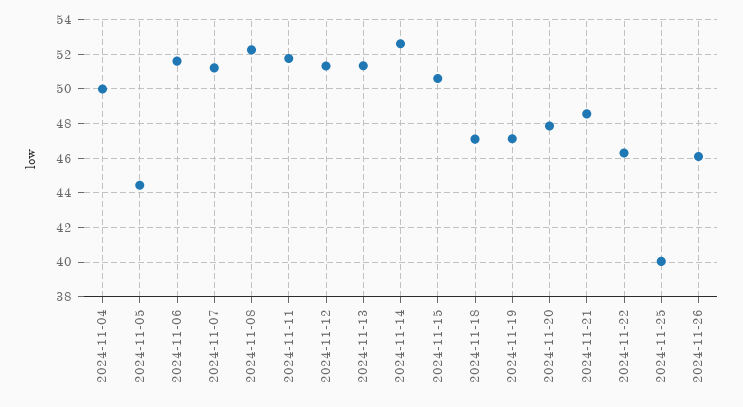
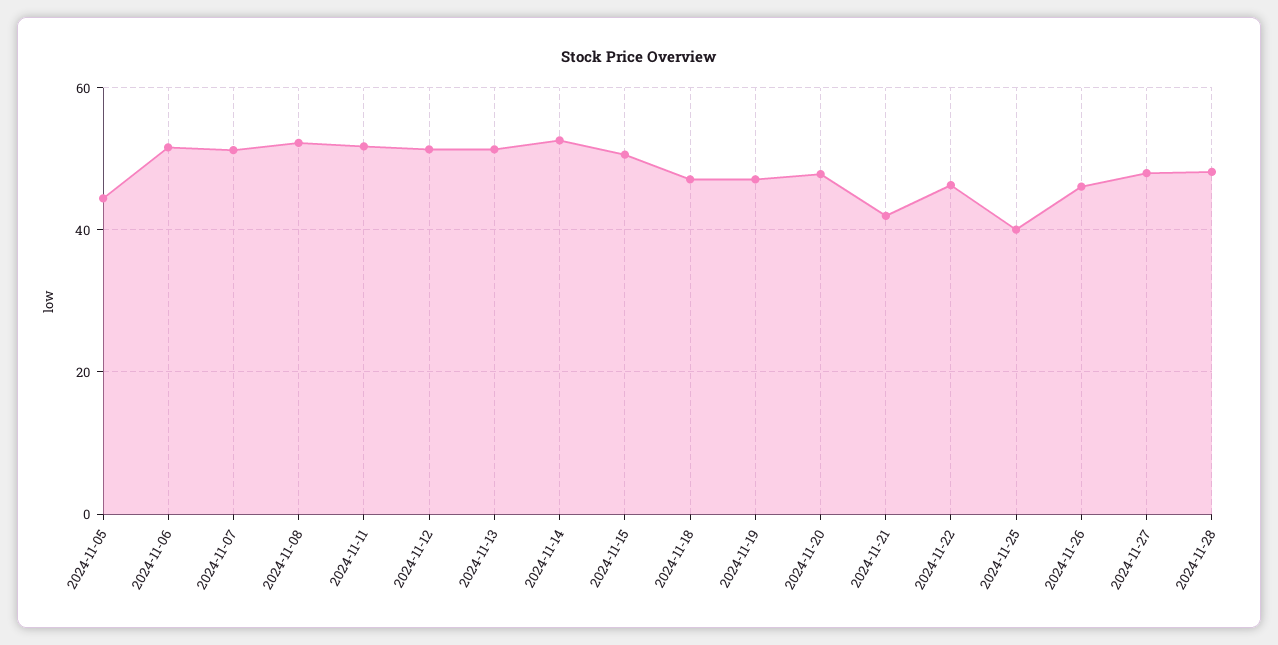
2024-11-04: 50 -> none
2024-11-21: 48.5 -> 42
2024-11-27: none -> 48
2024-11-28: none -> 48

